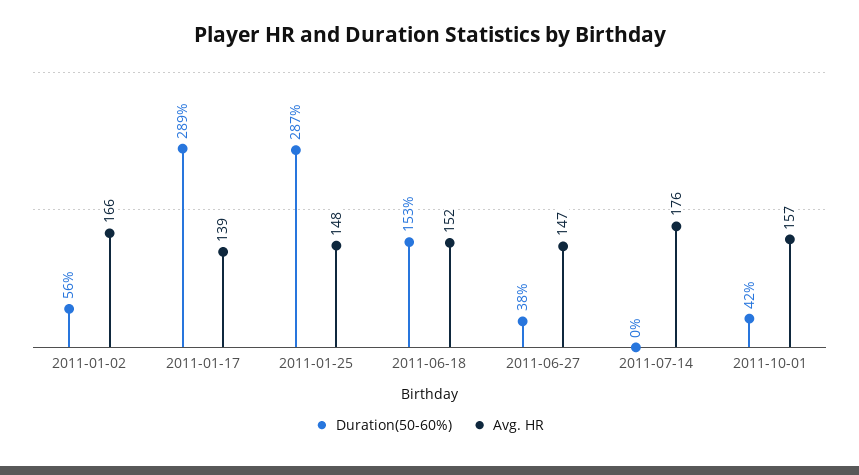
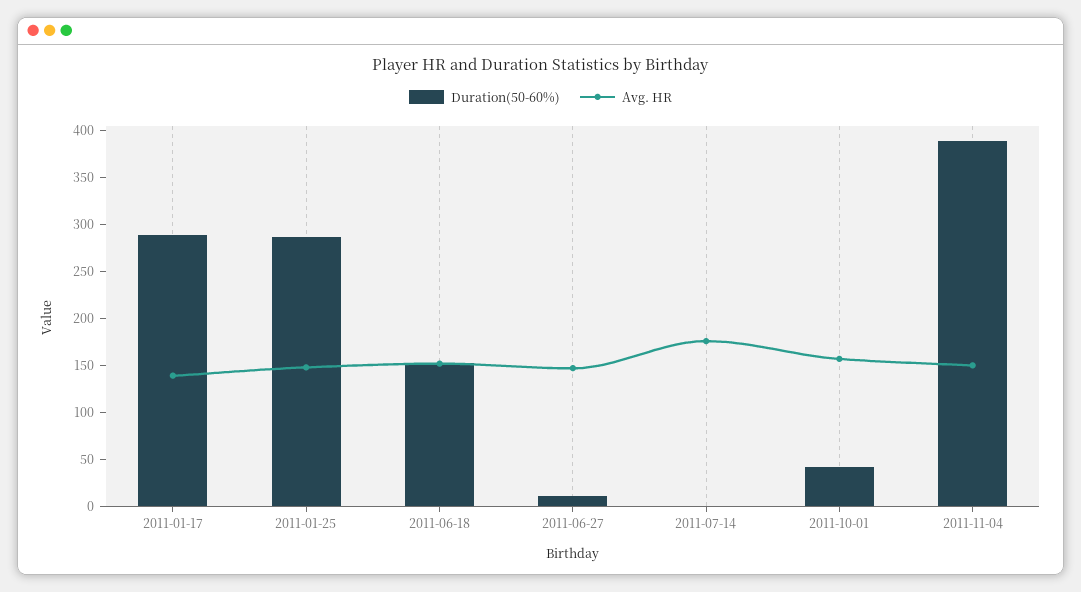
Duration(50-60%), 2011-01-02: 56 -> none
Avg. HR, 2011-01-02: 166 -> none
Duration(50-60%), 2011-06-27: 38 -> 10
Duration(50-60%), 2011-11-04: none -> 390
Avg. HR, 2011-11-04: none -> 150

